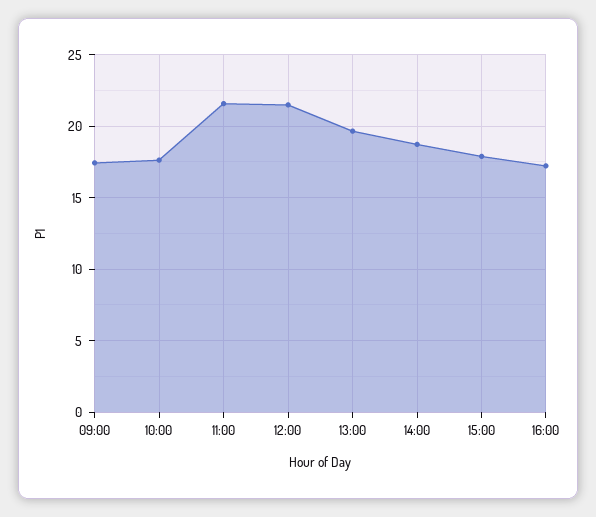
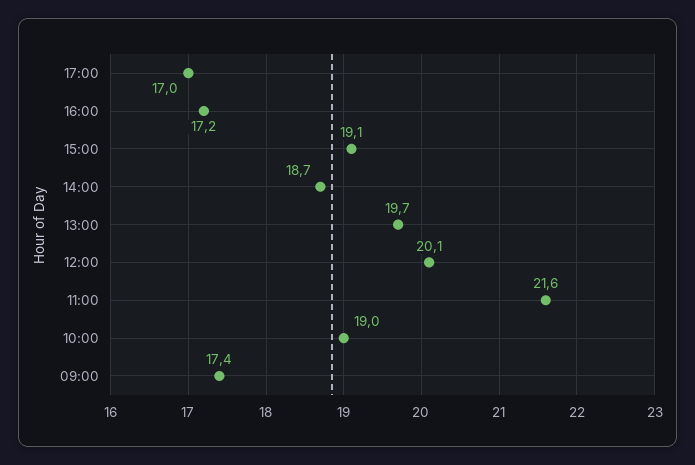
10:00: 17.5 -> 19
12:00: 21.5 -> 20.1
15:00: 18 -> 19.1
17:00: none -> 17

